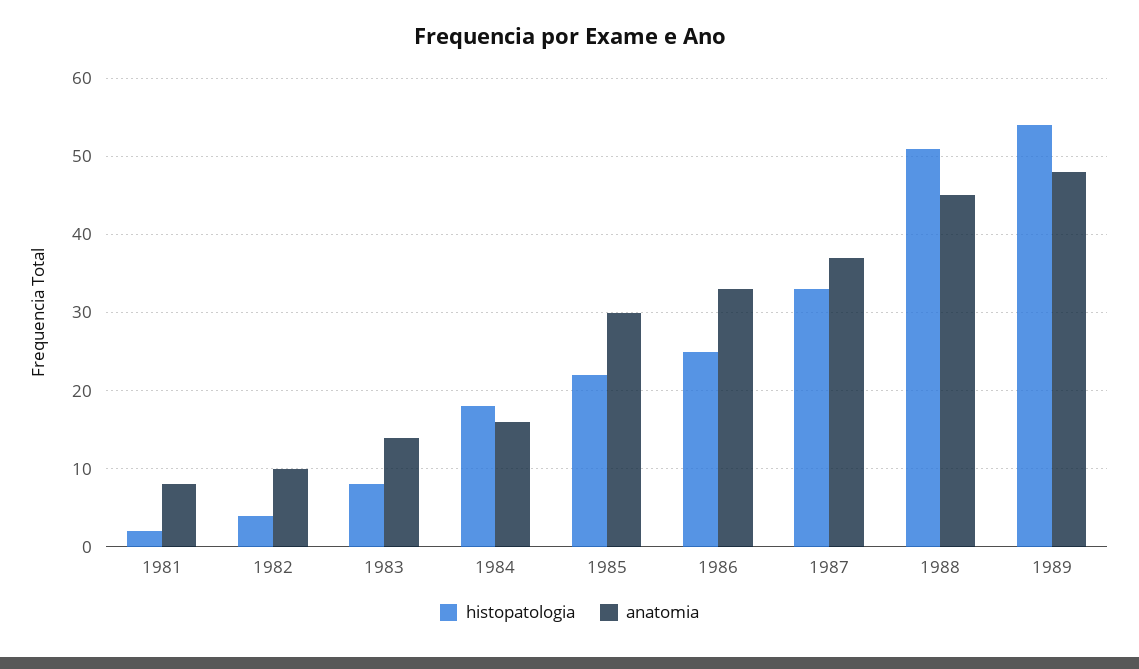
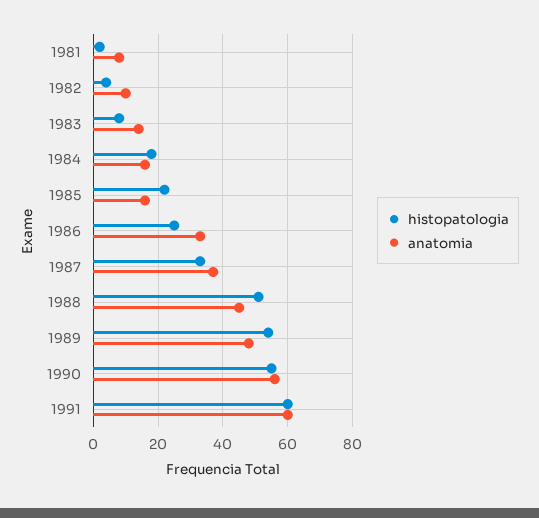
anatomia, 1985: 30 -> 15
histopatologia, 1990: none -> 55
anatomia, 1990: none -> 55
histopatologia, 1991: none -> 60
anatomia, 1991: none -> 60

